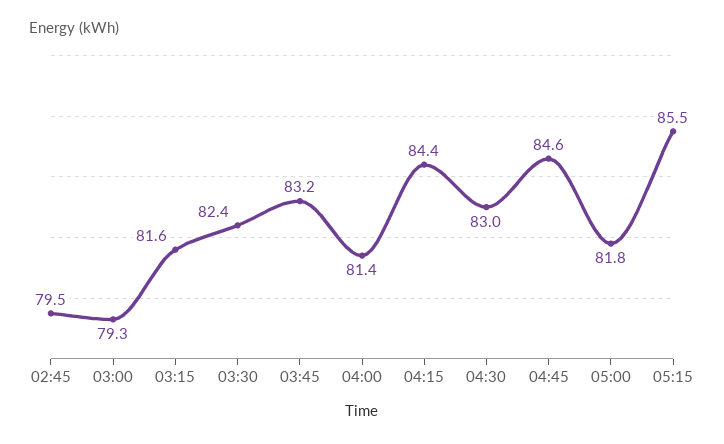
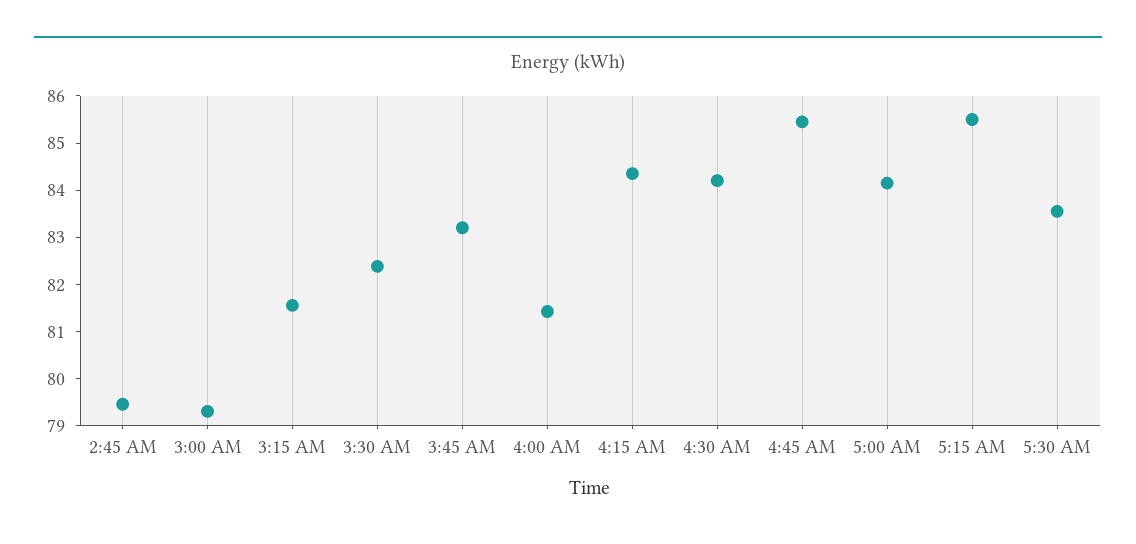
04:30: 83 -> 84.2
04:45: 84.6 -> 85.4
05:00: 81.8 -> 84.2
5:30 AM: none -> 83.6

